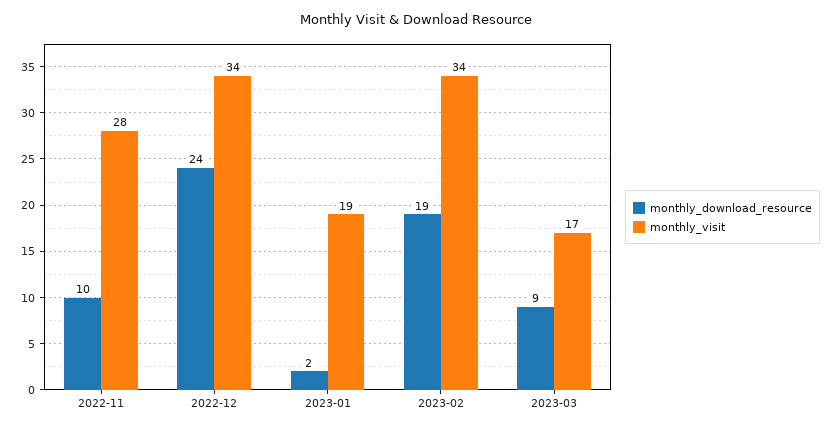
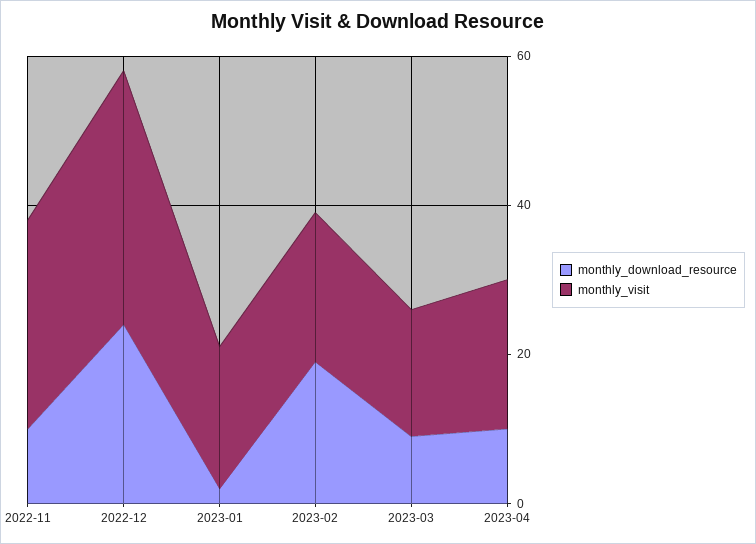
monthly_visit, 2023-02: 34 -> 20
monthly_download_resource, 2023-04: none -> 10
monthly_visit, 2023-04: none -> 20

